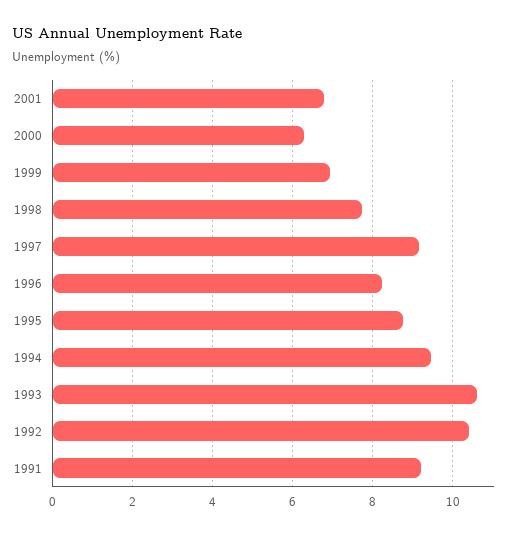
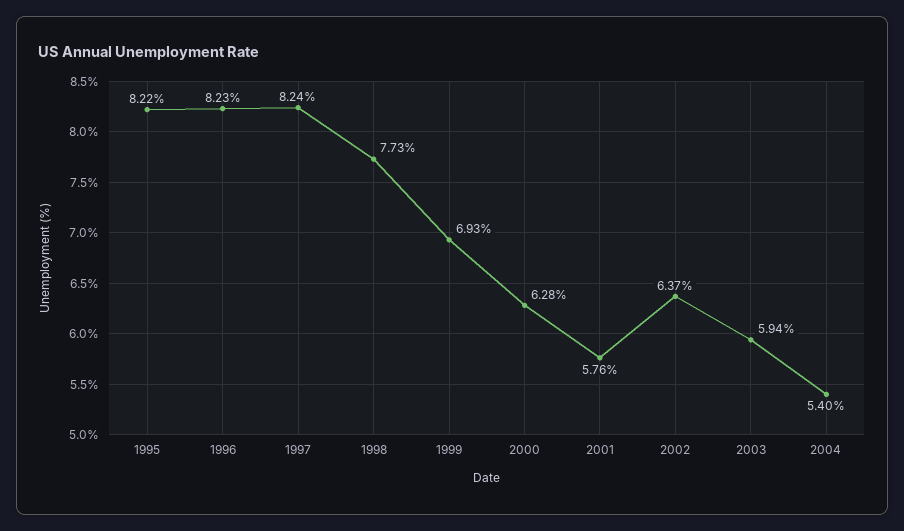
2001: 6.8 -> 5.76
1997: 9.2 -> 8.24
1995: 8.8 -> 8.22
1994: 9.4 -> none
1993: 10.6 -> none
1992: 10.4 -> none
1991: 9.2 -> none
2002: none -> 6.37
2003: none -> 5.94
2004: none -> 5.4

